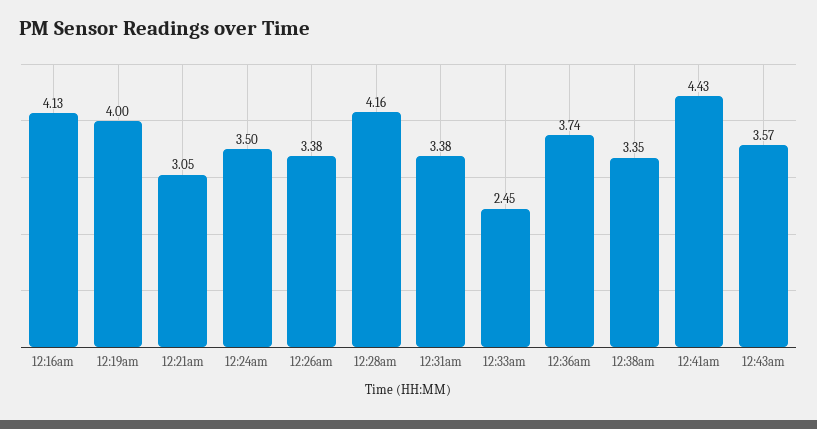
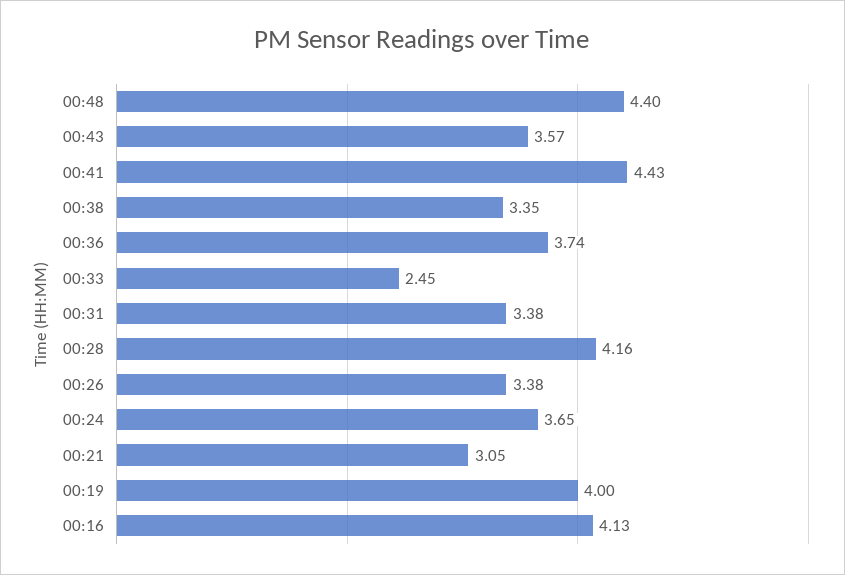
12:24am: 3.5 -> 3.65
00:48: none -> 4.4

